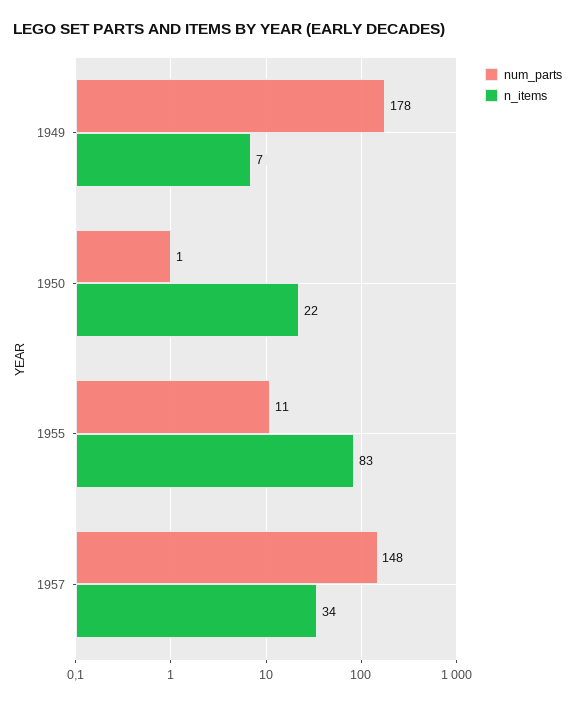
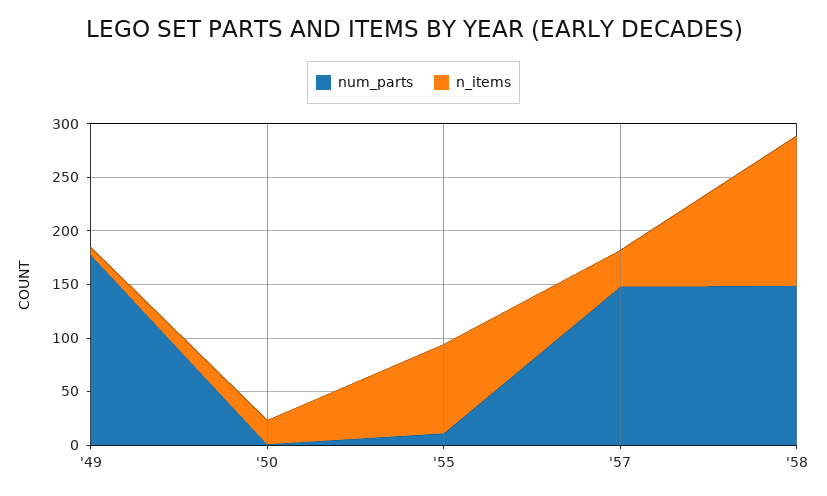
num_parts, '58: none -> 150
n_items, '58: none -> 140

